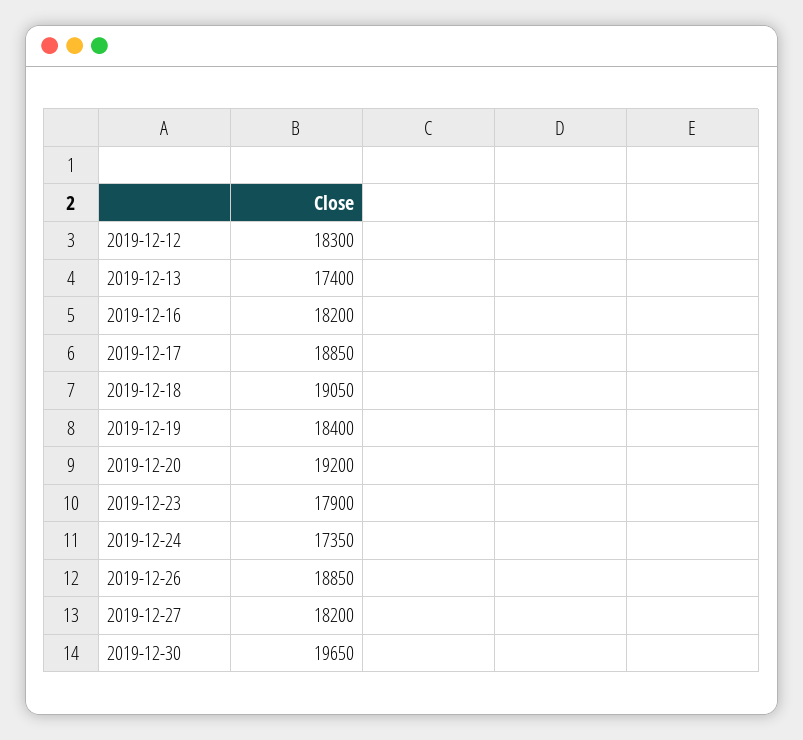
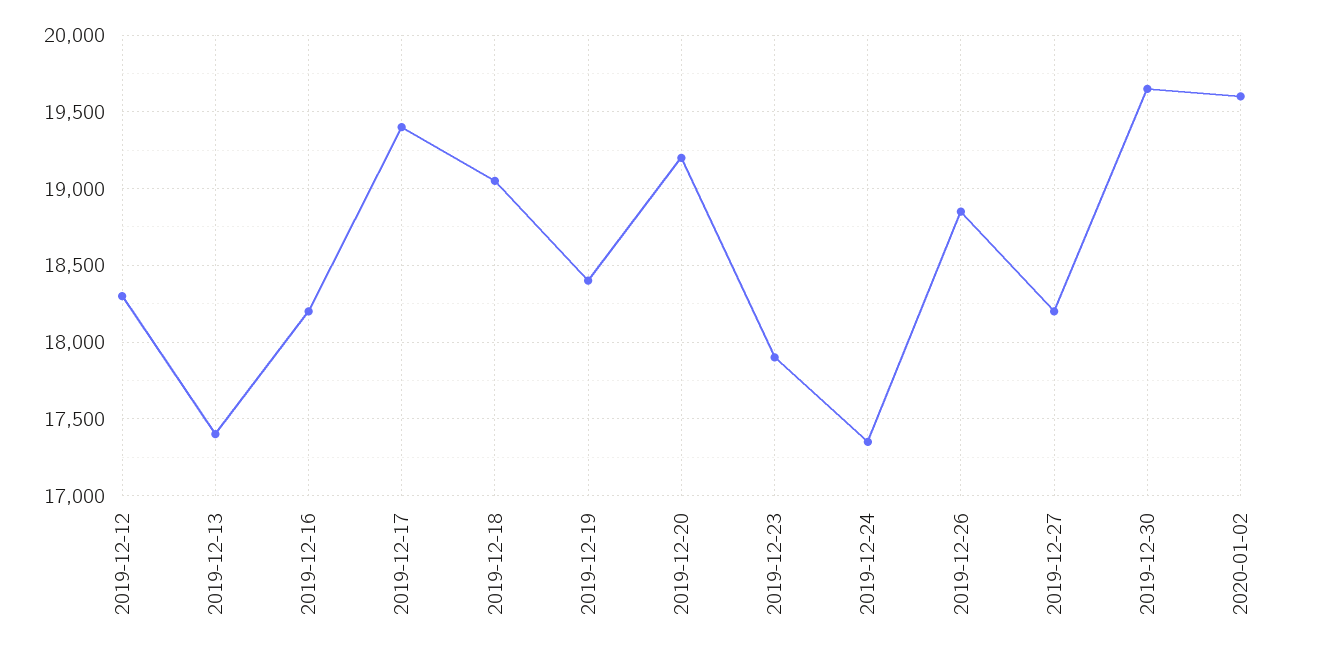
2019-12-17: 18850 -> 19400
2020-01-02: none -> 19600

